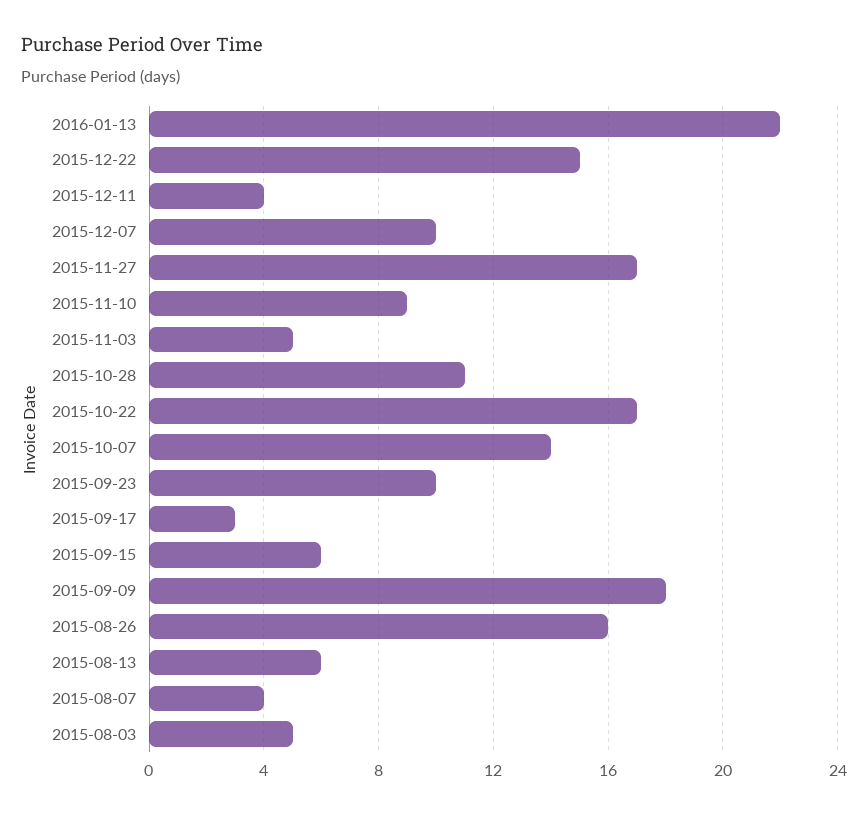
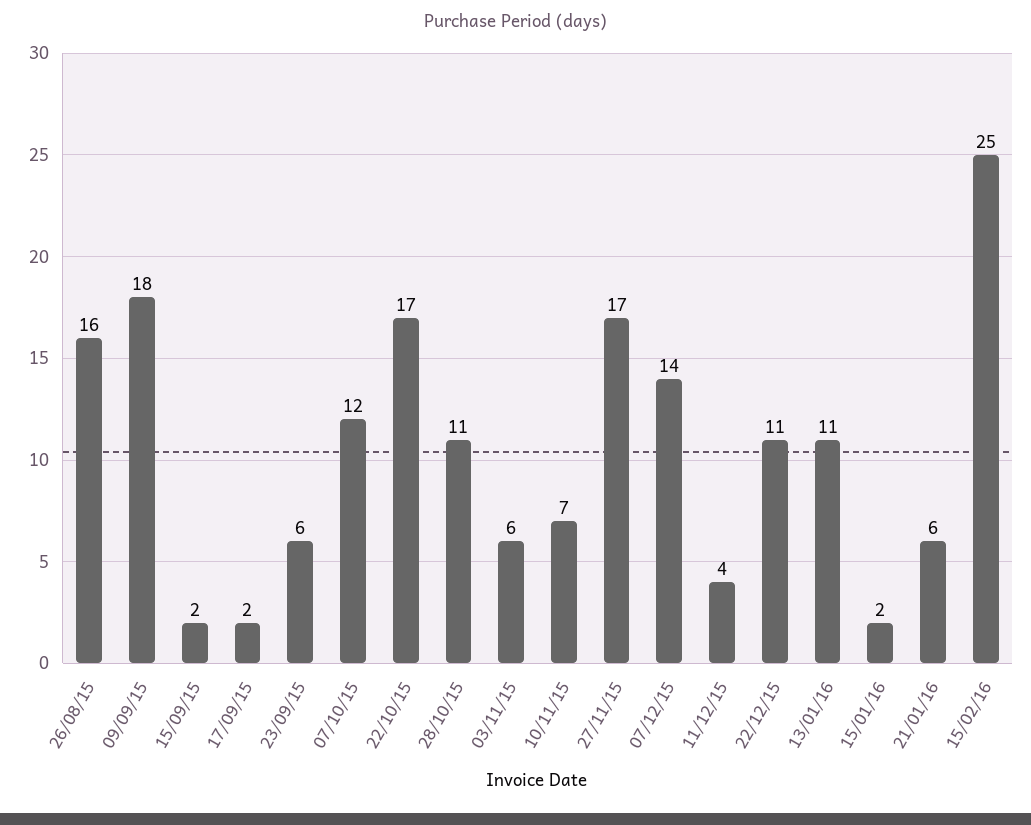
2016-01-13: 22 -> 11
2015-12-22: 15 -> 11
2015-12-07: 10 -> 14
2015-11-10: 9 -> 7
2015-11-03: 5 -> 6
2015-10-07: 14 -> 12
2015-09-23: 10 -> 6
2015-09-17: 3 -> 2
2015-09-15: 6 -> 2
2015-08-13: 6 -> none
2015-08-07: 4 -> none
2015-08-03: 5 -> none
15/01/16: none -> 2
21/01/16: none -> 6
15/02/16: none -> 25

